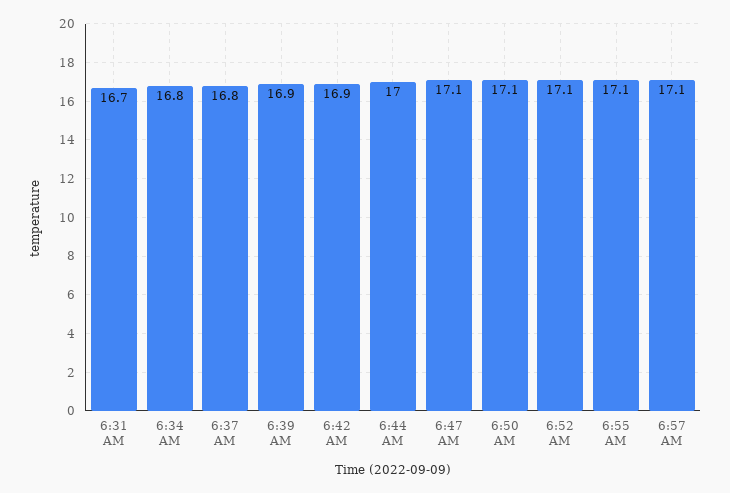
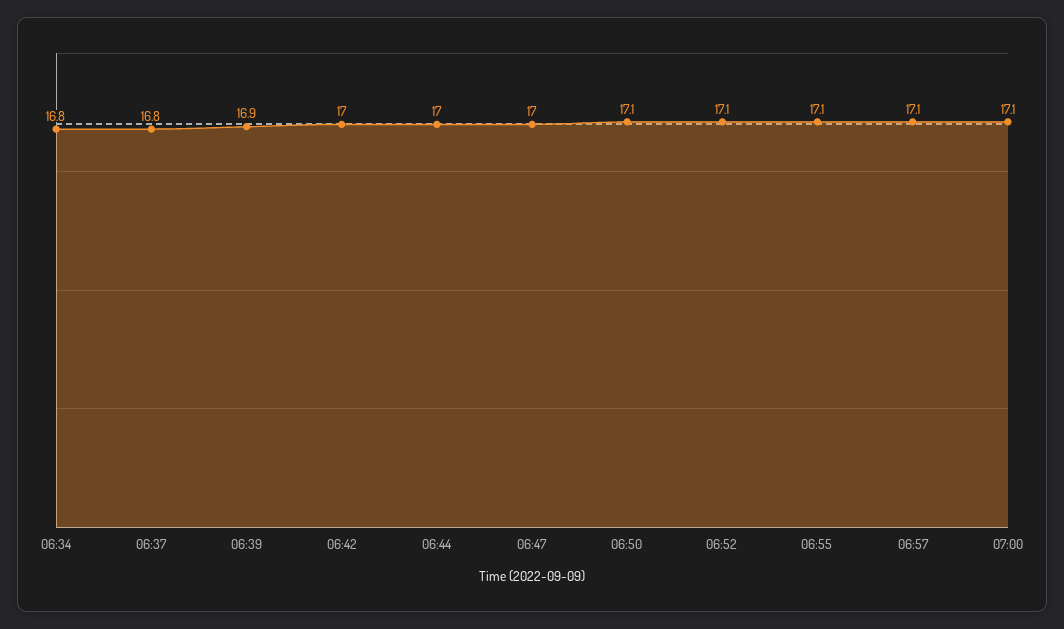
6:31 AM: 16.7 -> none
6:42 AM: 16.9 -> 17
6:47 AM: 17.1 -> 17
07:00: none -> 17.1

